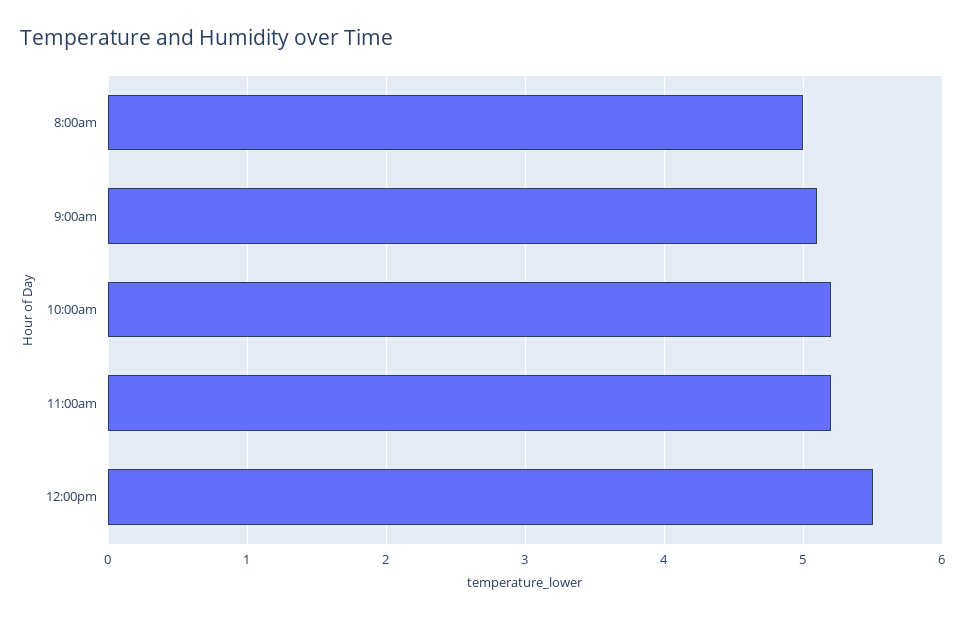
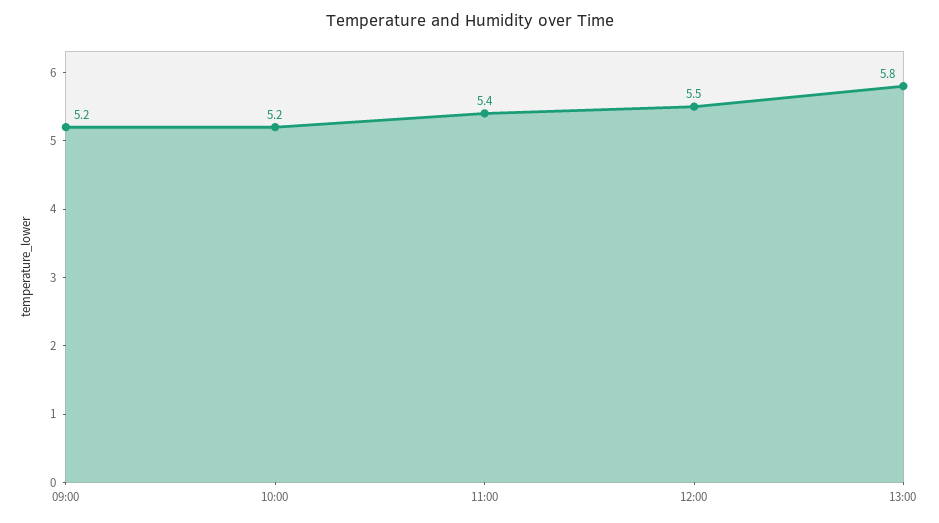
8:00am: 5 -> none
9:00am: 5.1 -> 5.2
11:00am: 5.2 -> 5.4
13:00: none -> 5.8

